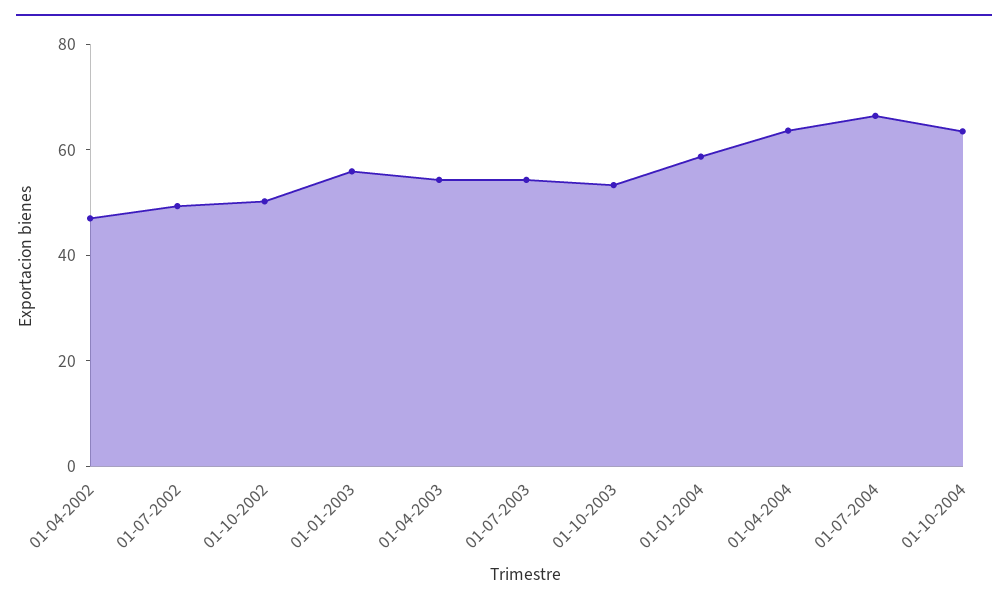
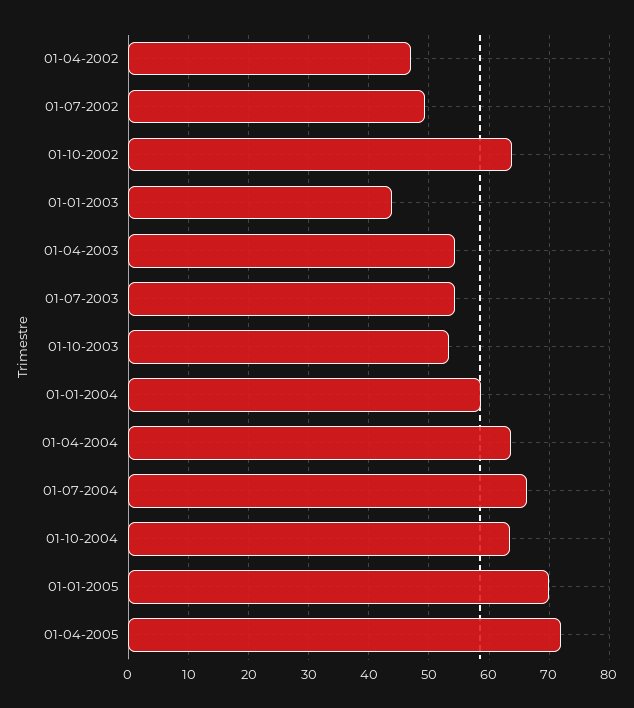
01-10-2002: 50 -> 64
01-01-2003: 55 -> 44
01-01-2005: none -> 70
01-04-2005: none -> 72

